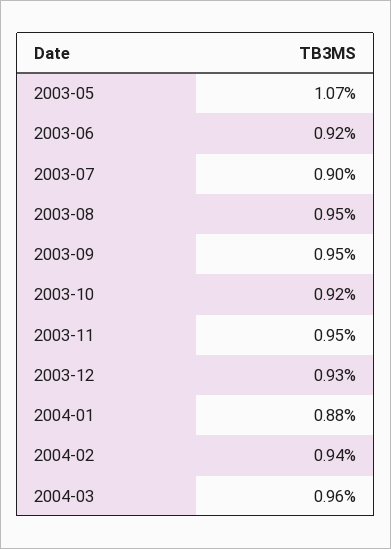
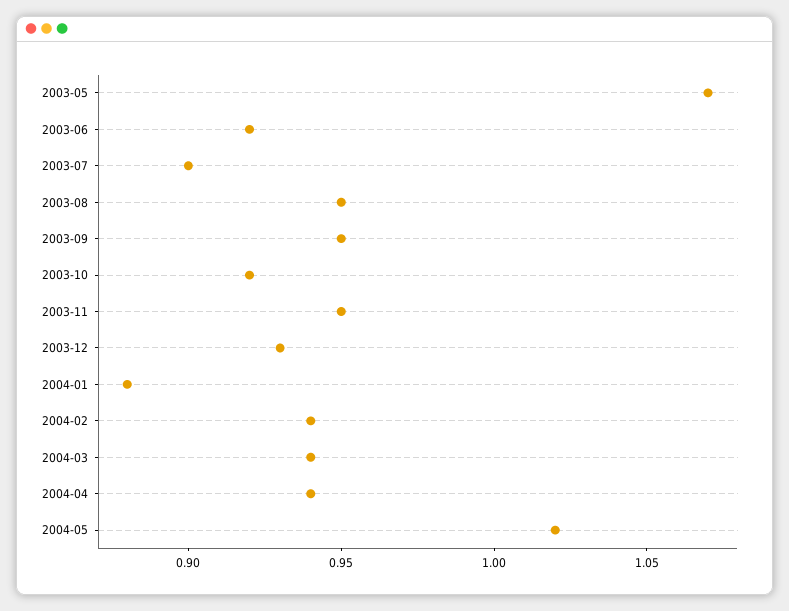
2004-03: 0.96 -> 0.94
2004-04: none -> 0.94
2004-05: none -> 1.02

